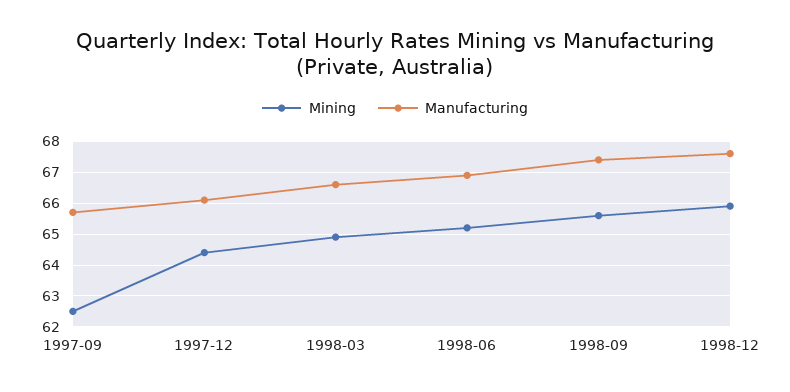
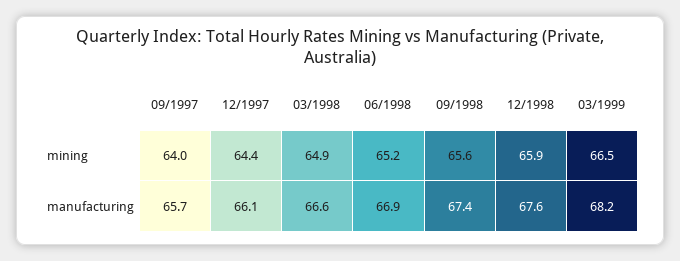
Mining, 1997-09: 62.5 -> 64
Mining, 03/1999: none -> 66.5
Manufacturing, 03/1999: none -> 68.2

